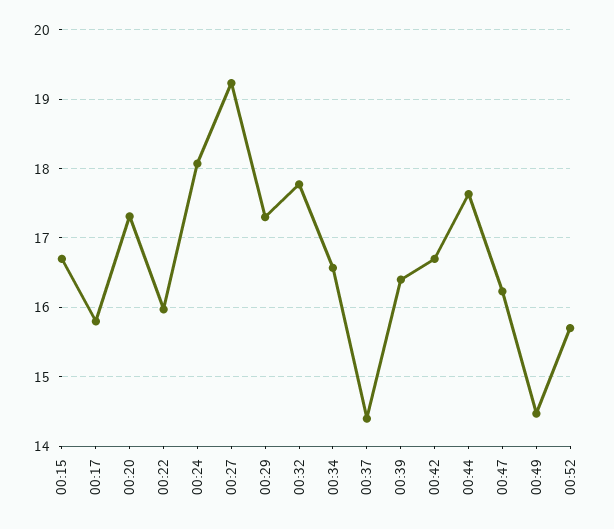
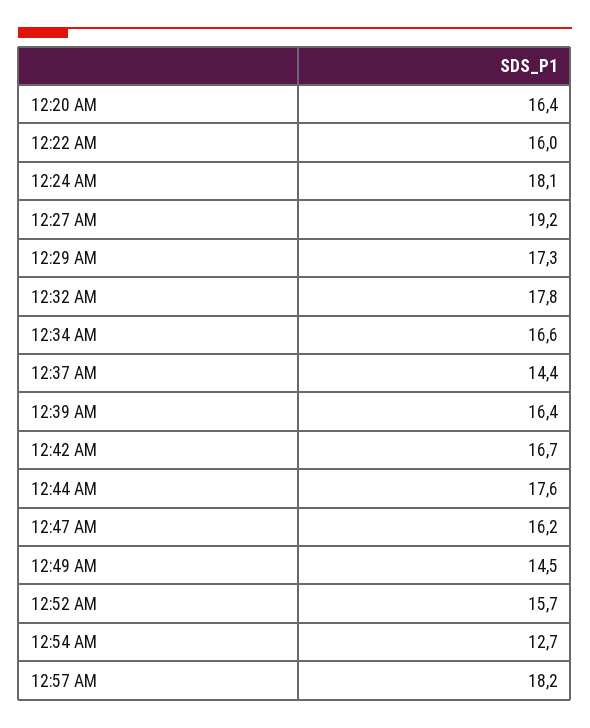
00:15: 16.7 -> none
00:17: 15.8 -> none
00:20: 17.3 -> 16.4
12:54 AM: none -> 12.7
12:57 AM: none -> 18.2

